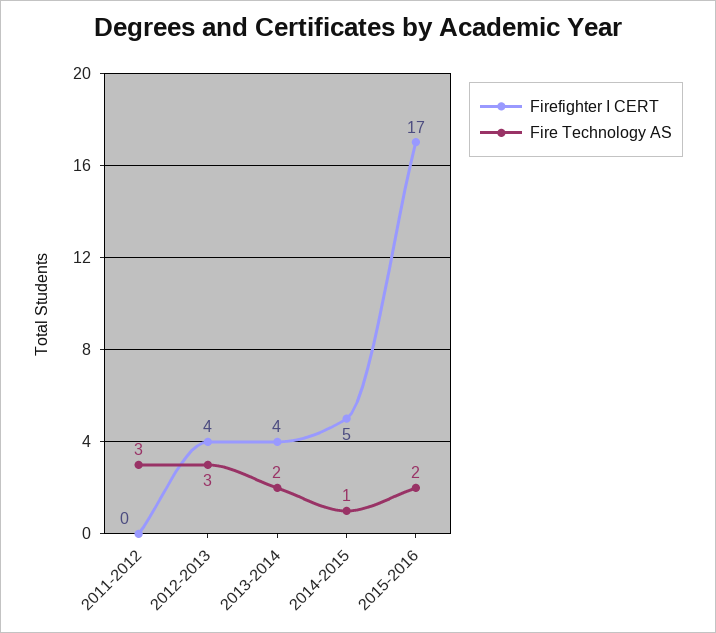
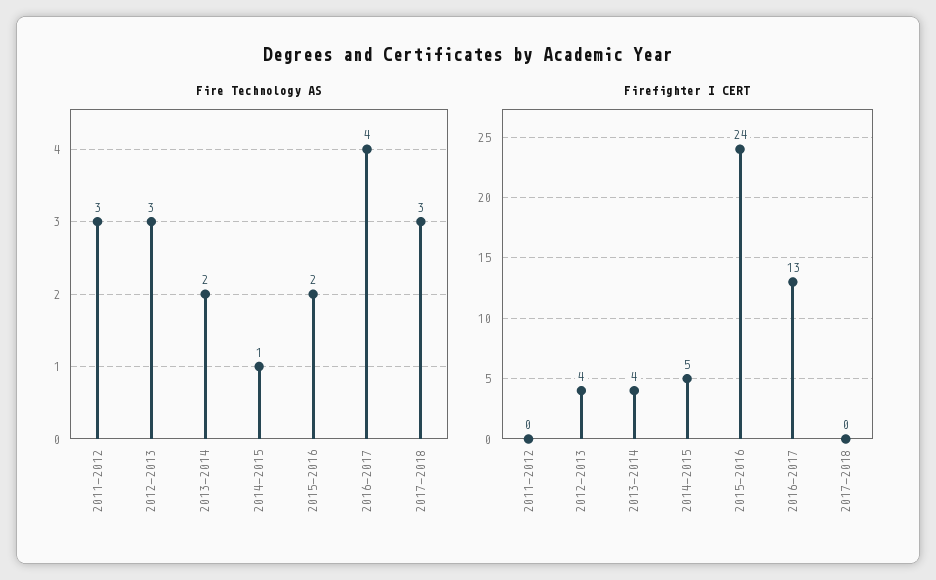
Firefighter I CERT, 2015-2016: 17 -> 24
Fire Technology AS, 2016-2017: none -> 4
Fire Technology AS, 2017-2018: none -> 3
Firefighter I CERT, 2016-2017: none -> 13
Firefighter I CERT, 2017-2018: none -> 0

